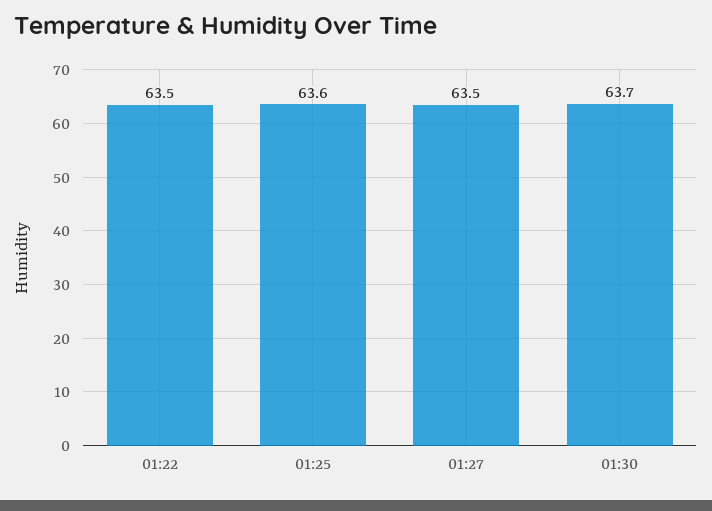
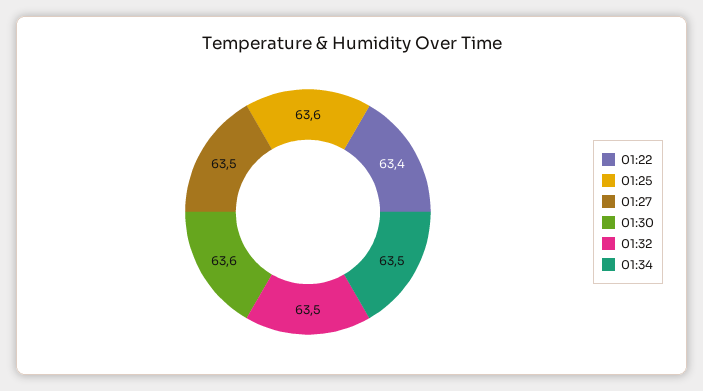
01:22: 63.5 -> 63.4
01:30: 63.7 -> 63.6
01:32: none -> 63.5
01:34: none -> 63.5

